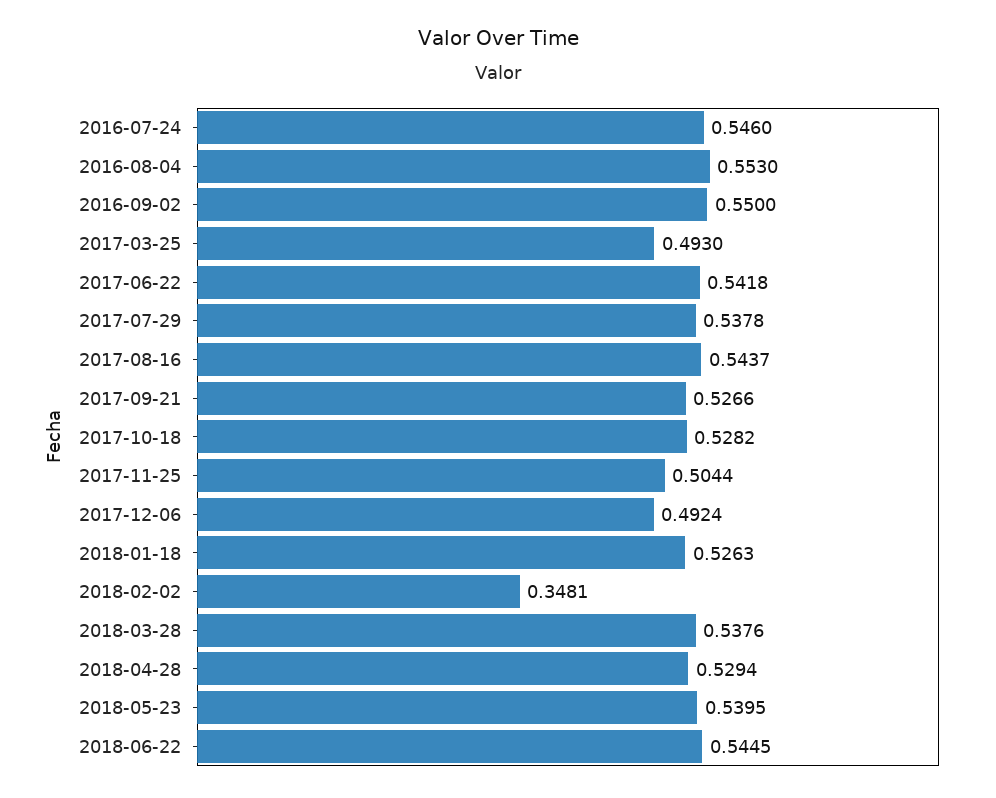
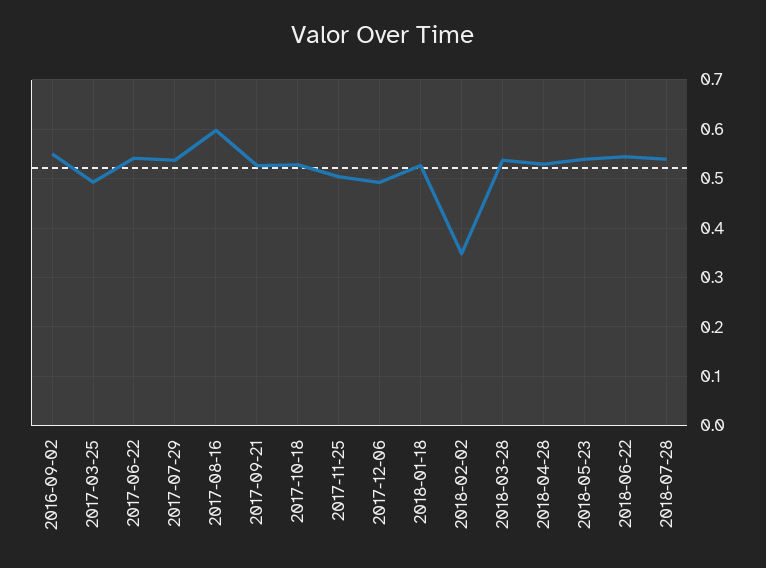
2016-07-24: 0.546 -> none
2016-08-04: 0.553 -> none
2017-08-16: 0.5437 -> 0.6
2018-07-28: none -> 0.54

